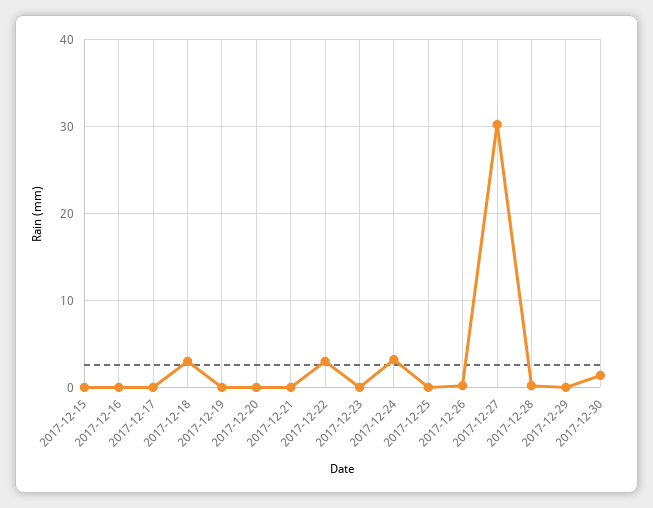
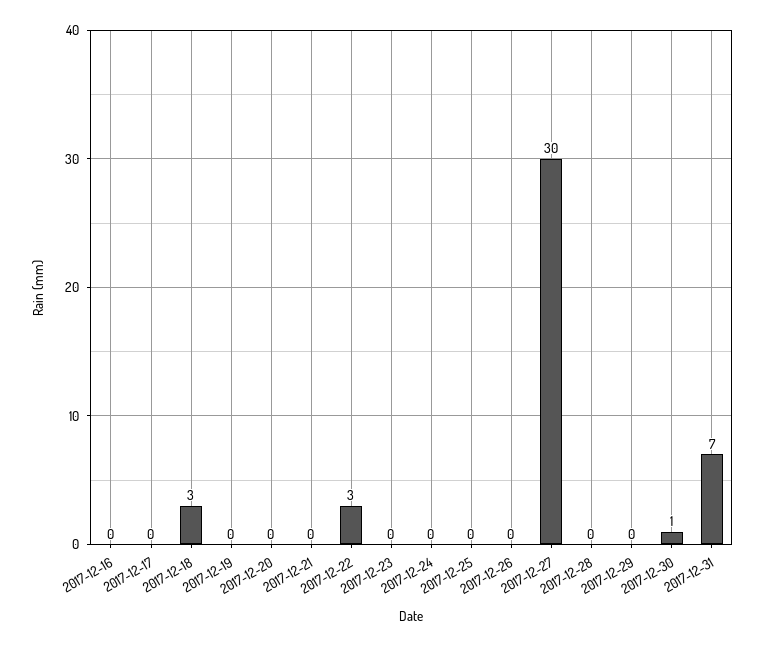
2017-12-15: 0 -> none
2017-12-24: 3 -> 0
2017-12-31: none -> 7

